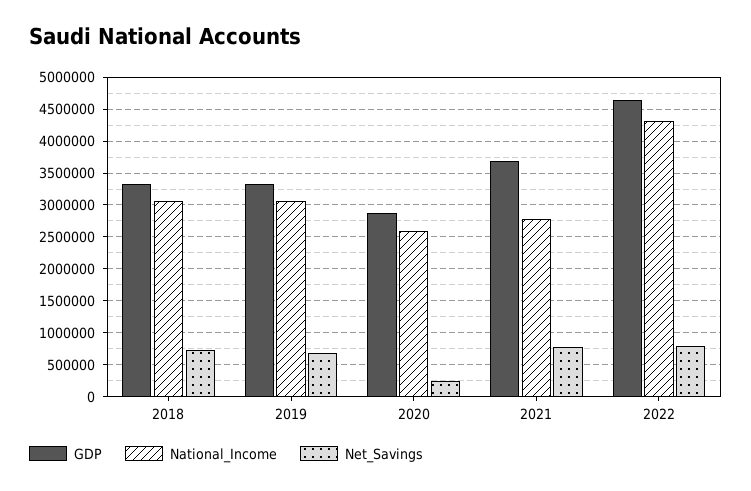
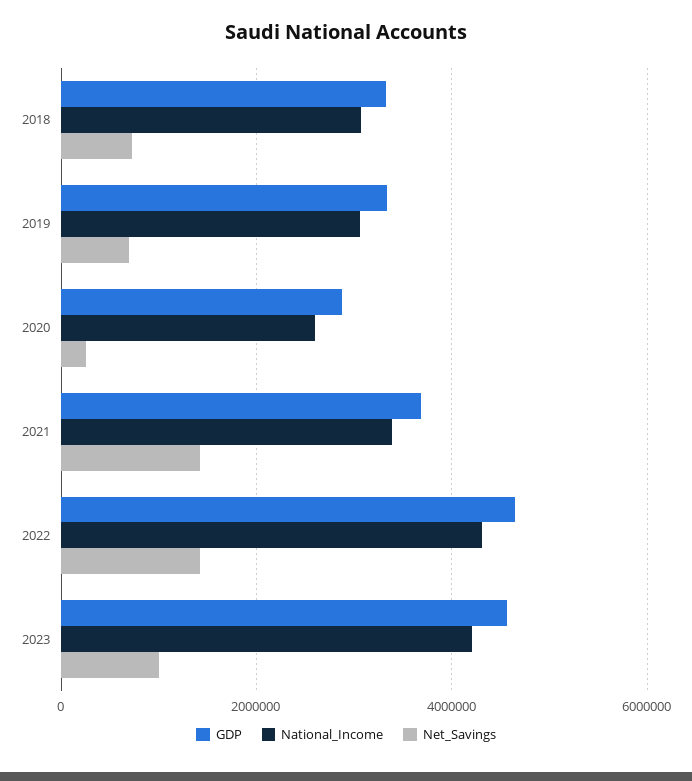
National_Income, 2021: 2800000 -> 3400000
Net_Savings, 2021: 800000 -> 1400000
Net_Savings, 2022: 800000 -> 1400000
GDP, 2023: none -> 4600000
National_Income, 2023: none -> 4200000
Net_Savings, 2023: none -> 1000000

